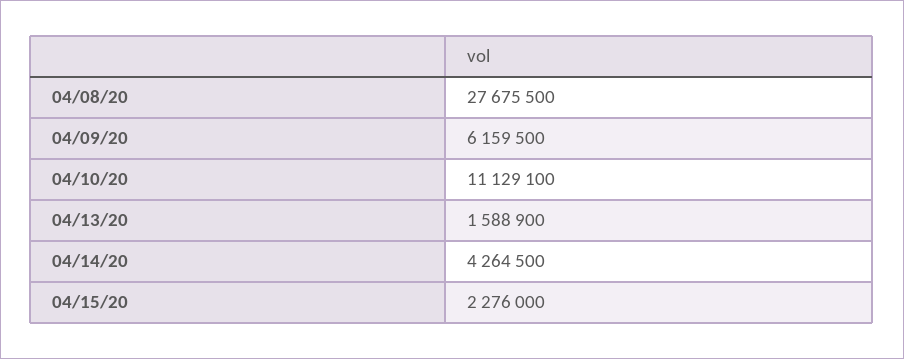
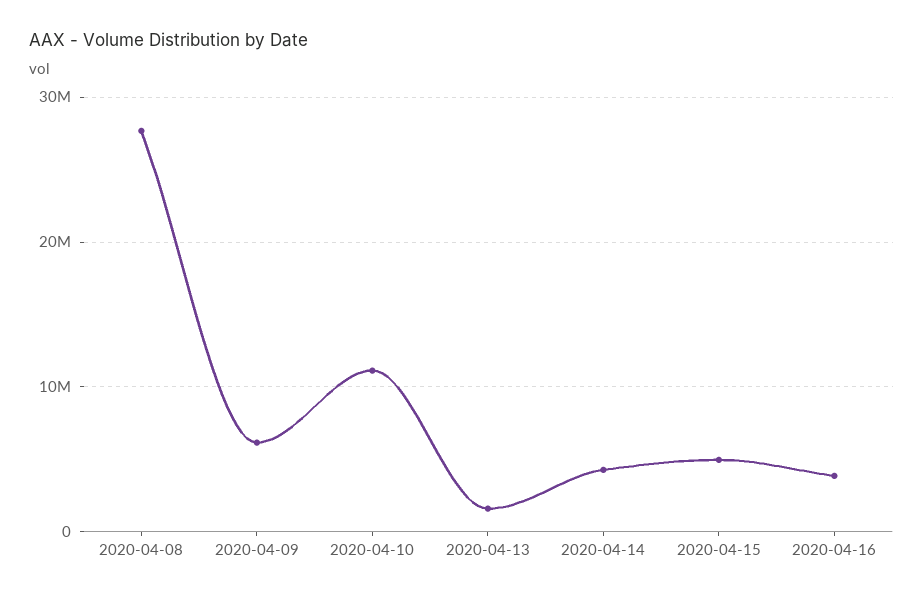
04/15/20: 2276000 -> 5000000
2020-04-16: none -> 4000000

